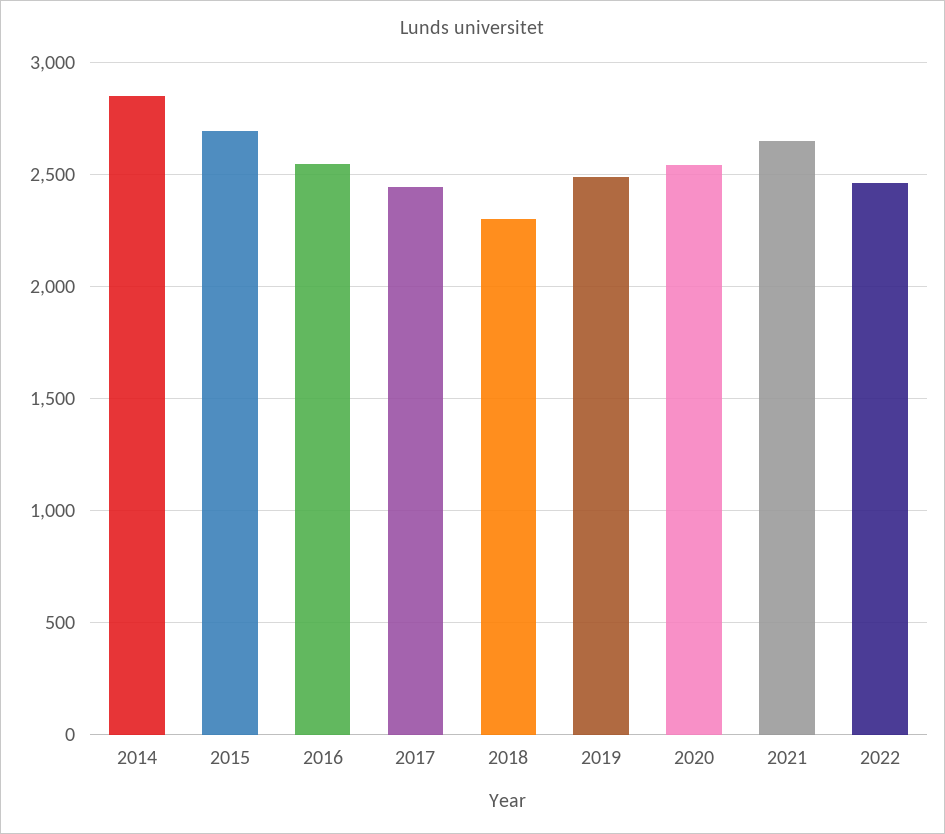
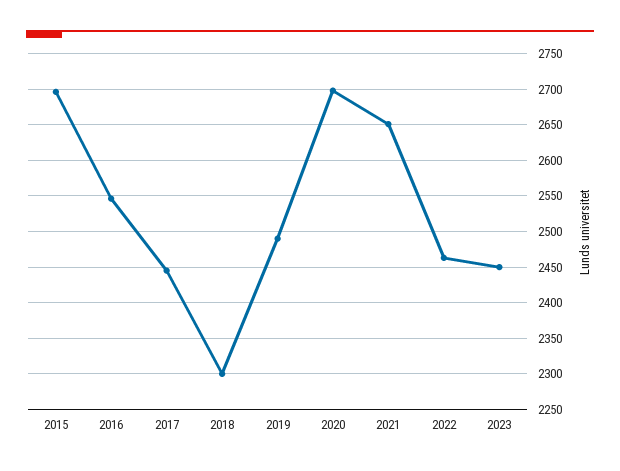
2014: 2850 -> none
2020: 2550 -> 2700
2023: none -> 2450

